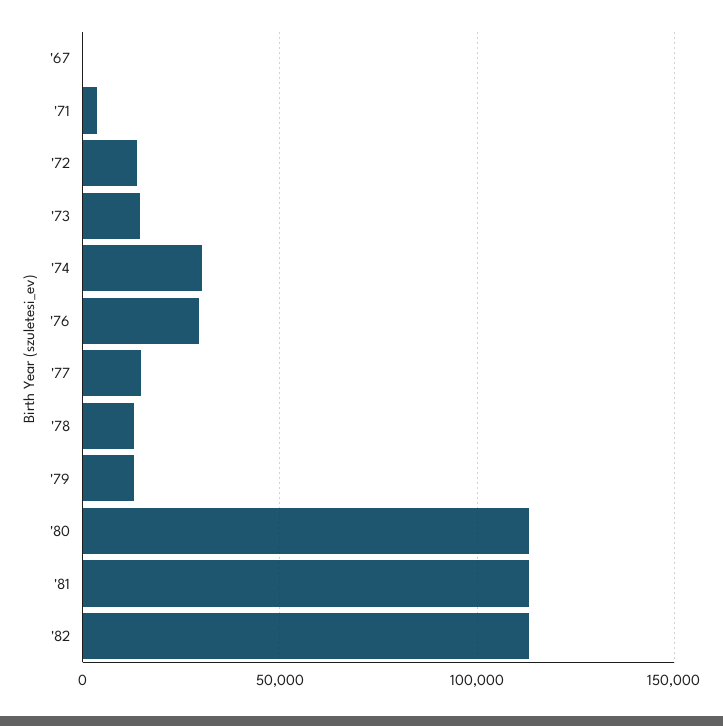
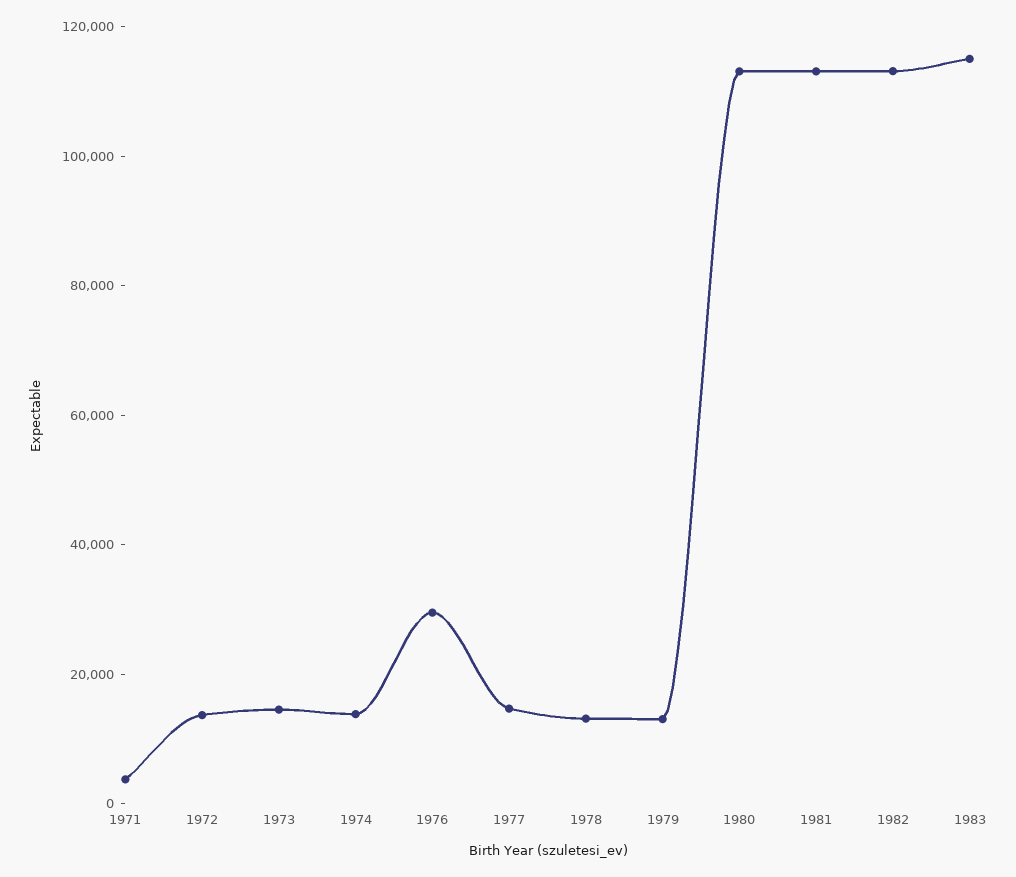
'67: 0 -> none
'74: 30000 -> 15000
1983: none -> 115000

